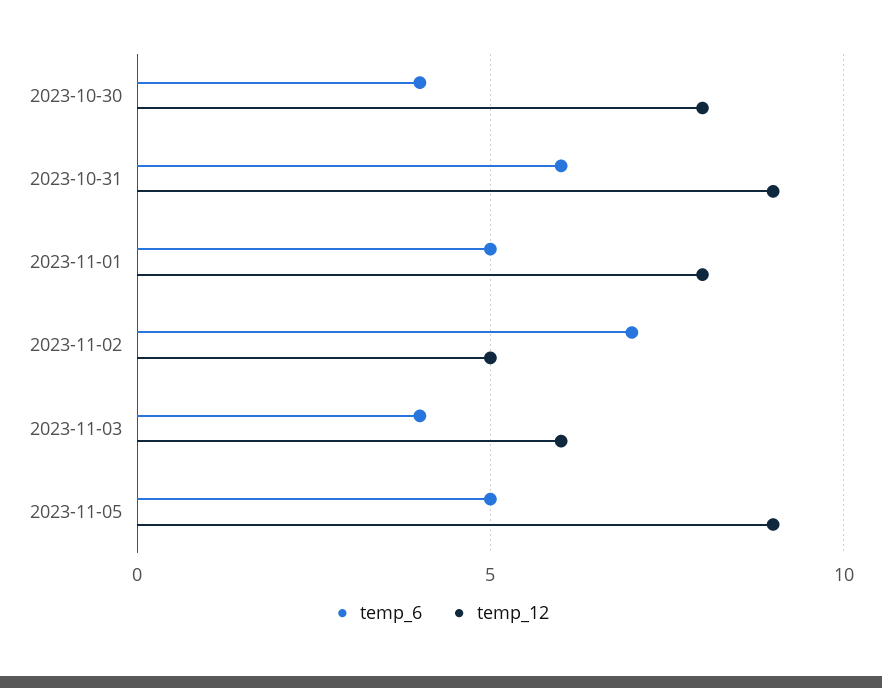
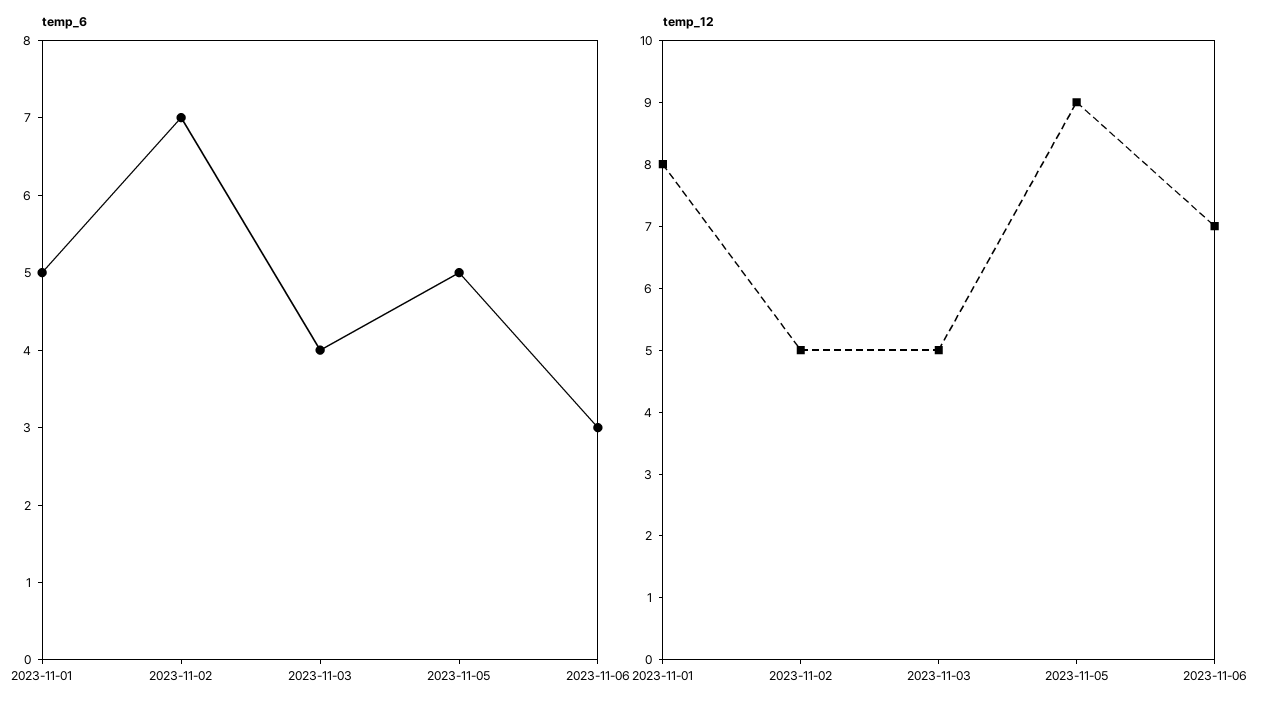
temp_6, 2023-10-30: 4 -> none
temp_12, 2023-10-30: 8 -> none
temp_6, 2023-10-31: 6 -> none
temp_12, 2023-10-31: 9 -> none
temp_12, 2023-11-03: 6 -> 5
temp_6, 2023-11-06: none -> 3
temp_12, 2023-11-06: none -> 7

